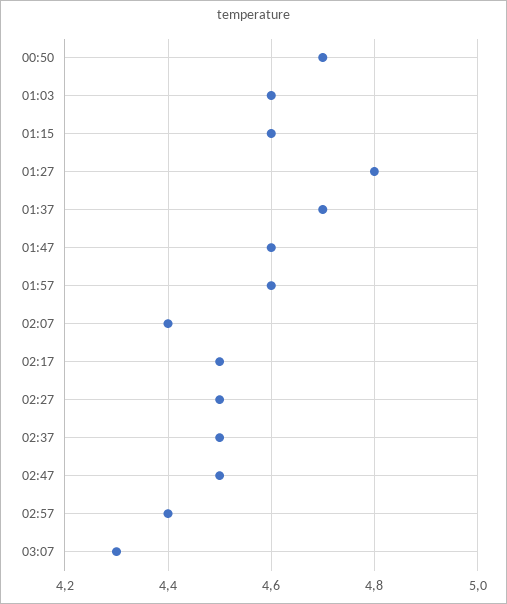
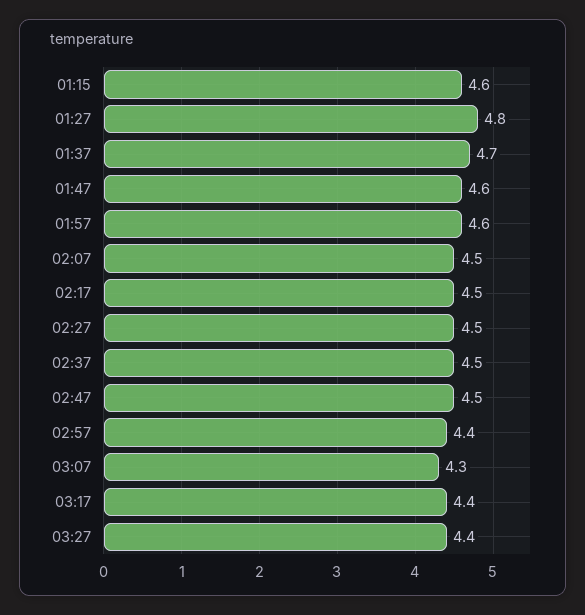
00:50: 4.7 -> none
01:03: 4.6 -> none
02:07: 4.4 -> 4.5
03:17: none -> 4.4
03:27: none -> 4.4

